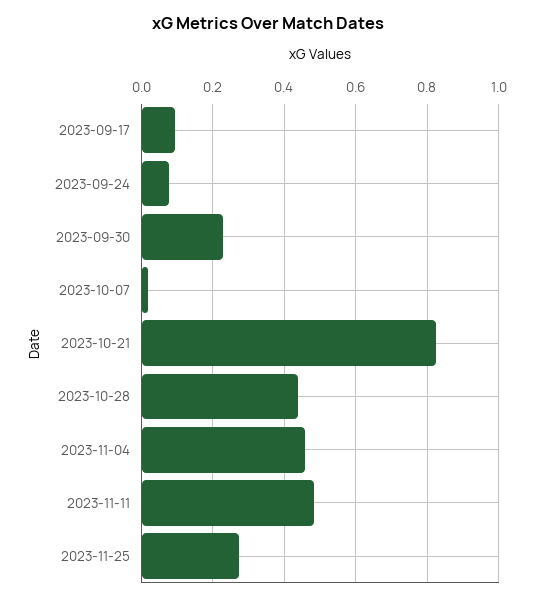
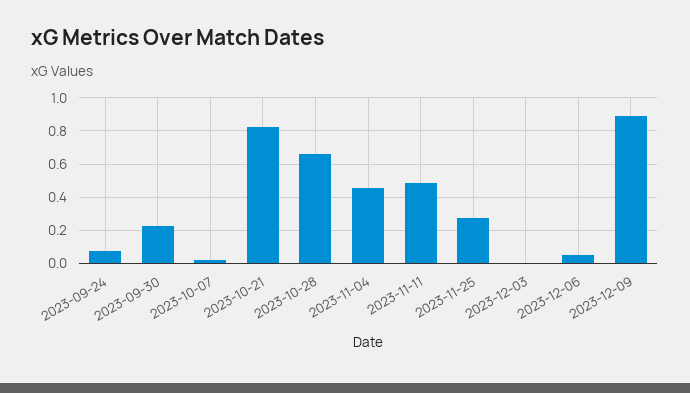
2023-09-17: 0.1 -> none
2023-10-28: 0.44 -> 0.65
2023-12-03: none -> 0
2023-12-06: none -> 0.05
2023-12-09: none -> 0.9

